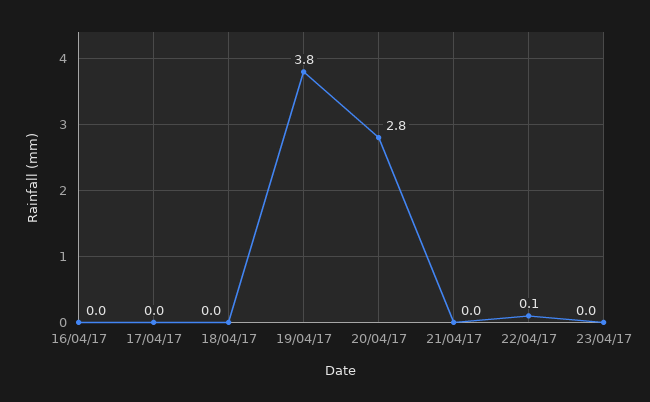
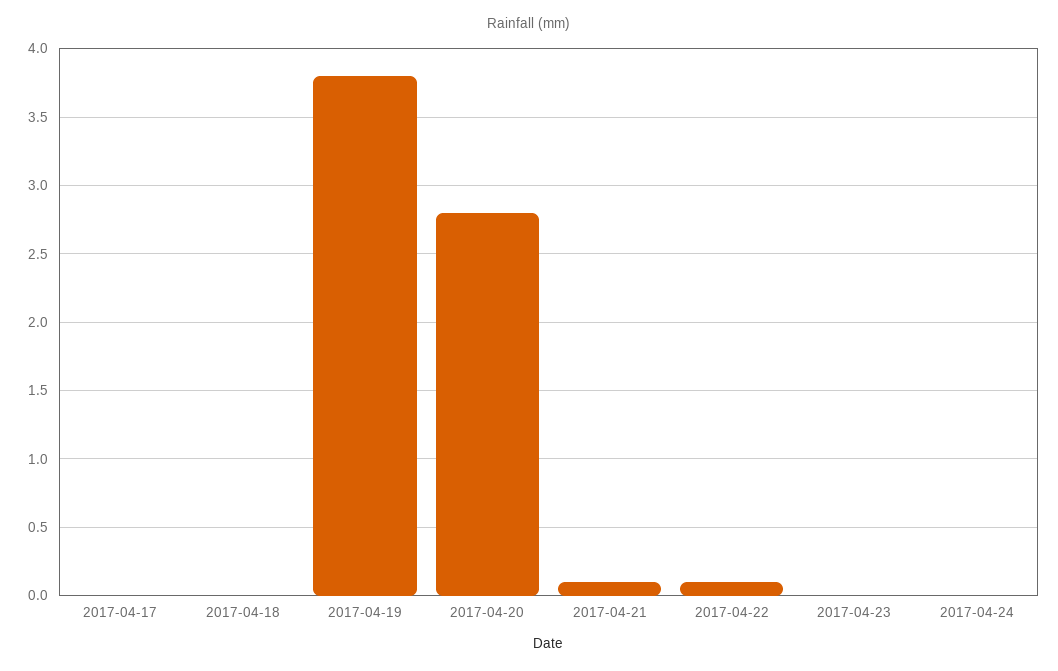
16/04/17: 0 -> none
21/04/17: 0 -> 0.1
2017-04-24: none -> 0

